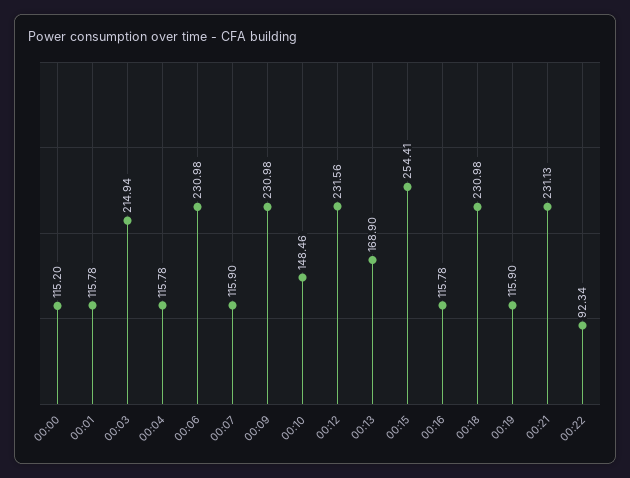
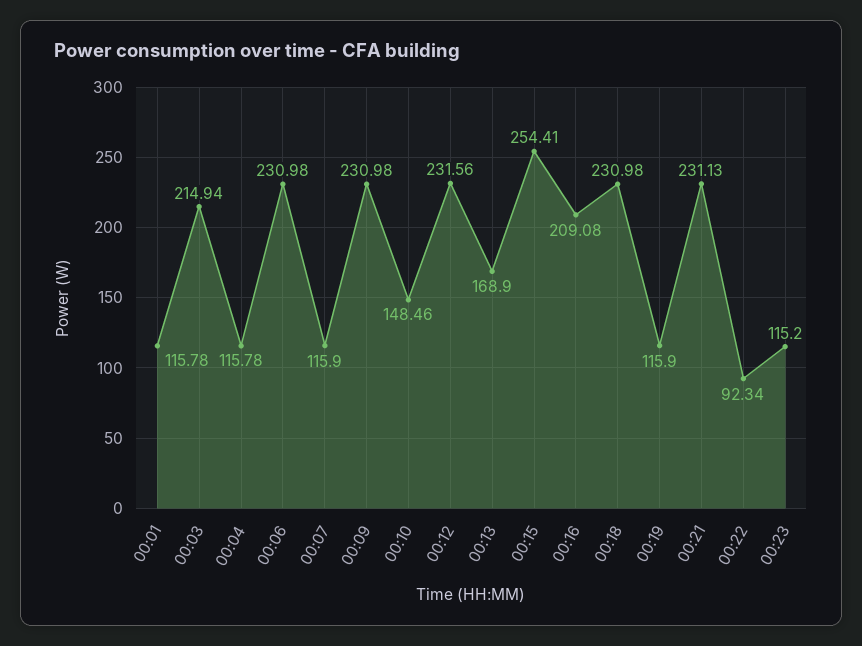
00:00: 115.2 -> none
00:16: 115.78 -> 209.08
00:23: none -> 115.2

